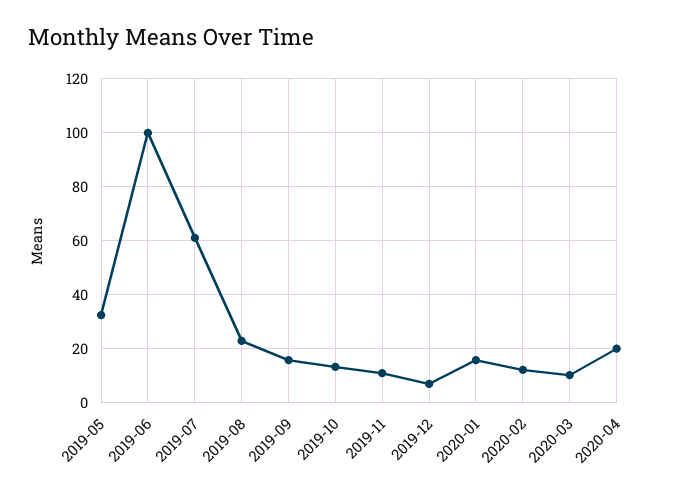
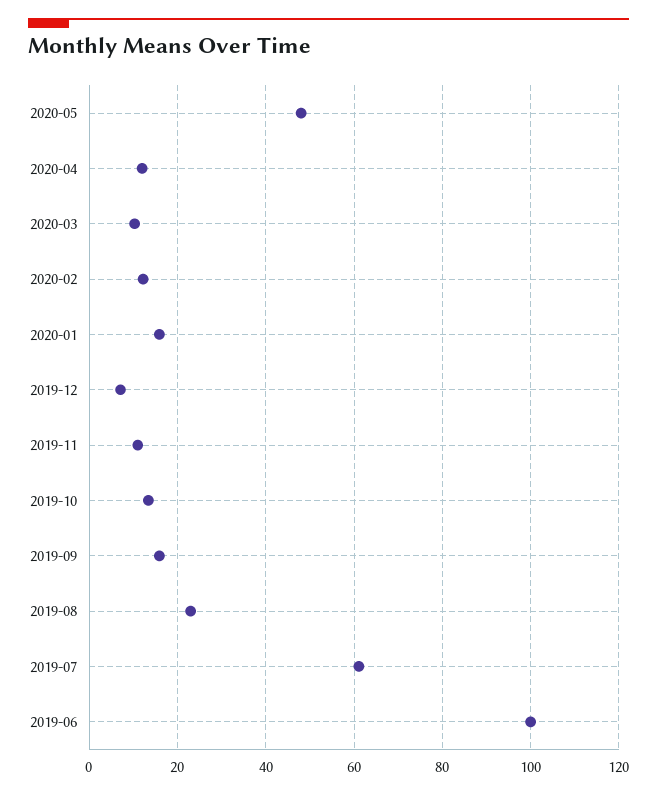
2019-05: 32.5 -> none
2020-04: 20 -> 12
2020-05: none -> 48

